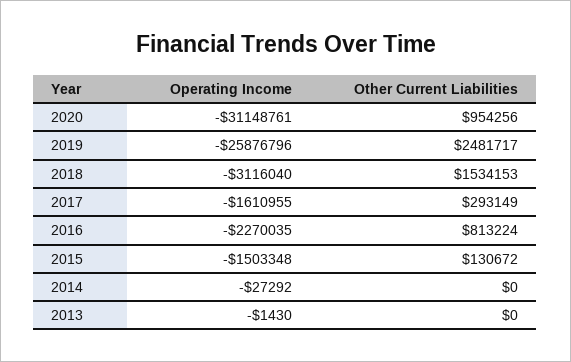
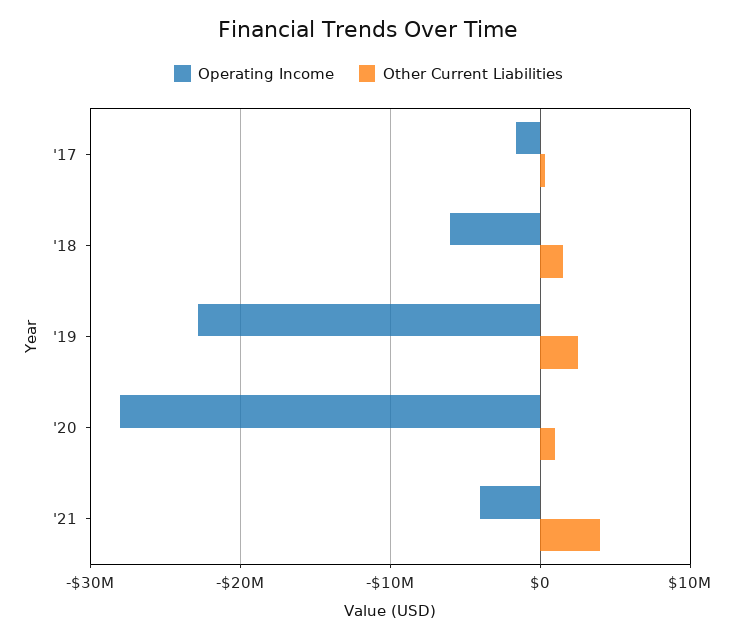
Operating Income, 2020: -31148761 -> -28000000
Operating Income, 2019: -25876796 -> -23000000
Operating Income, 2018: -3116040 -> -6000000
Operating Income, 2016: -2270035 -> none
Other Current Liabilities, 2016: 813224 -> none
Operating Income, 2015: -1503348 -> none
Other Current Liabilities, 2015: 130672 -> none
Operating Income, 2014: -27292 -> none
Other Current Liabilities, 2014: 0 -> none
Operating Income, 2013: -1430 -> none
Other Current Liabilities, 2013: 0 -> none
Operating Income, '21: none -> -4000000
Other Current Liabilities, '21: none -> 4000000

